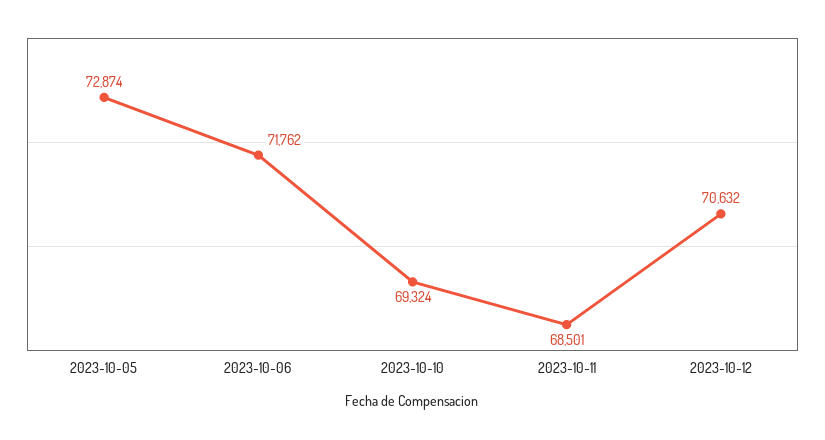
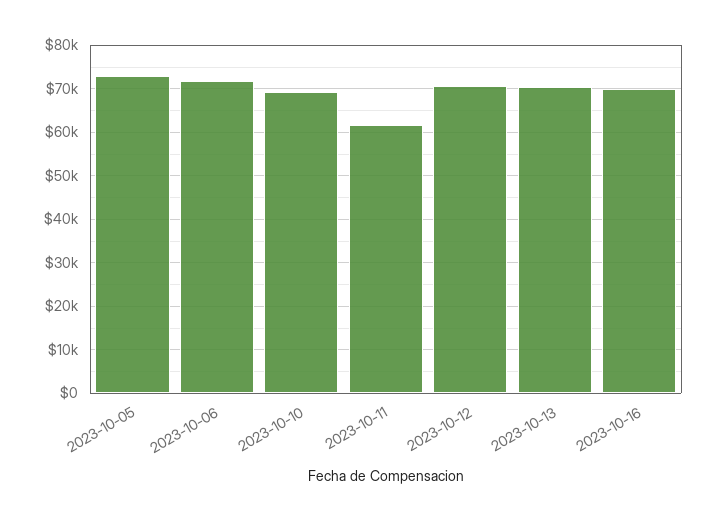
2023-10-11: 68501 -> 62000
2023-10-13: none -> 70000
2023-10-16: none -> 70000

